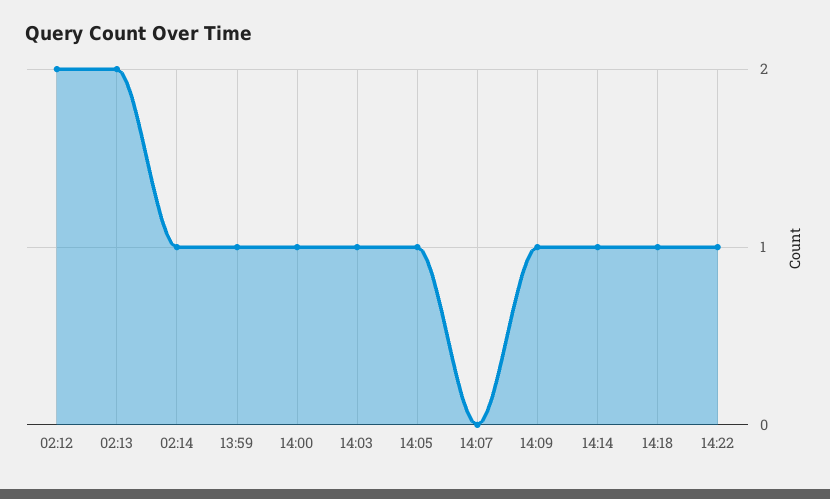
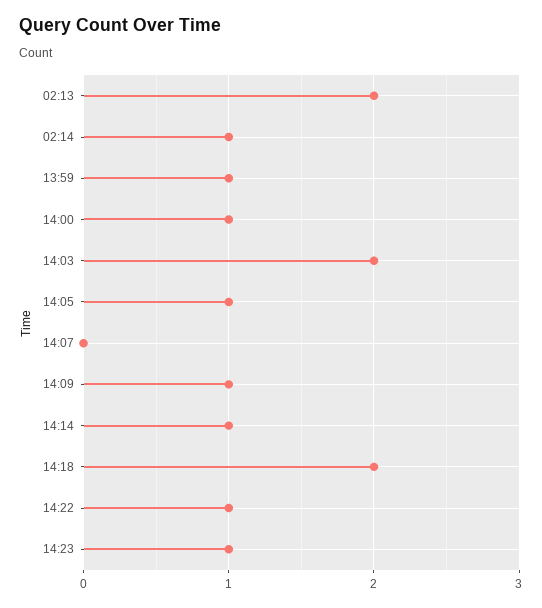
02:12: 2 -> none
14:03: 1 -> 2
14:18: 1 -> 2
14:23: none -> 1

